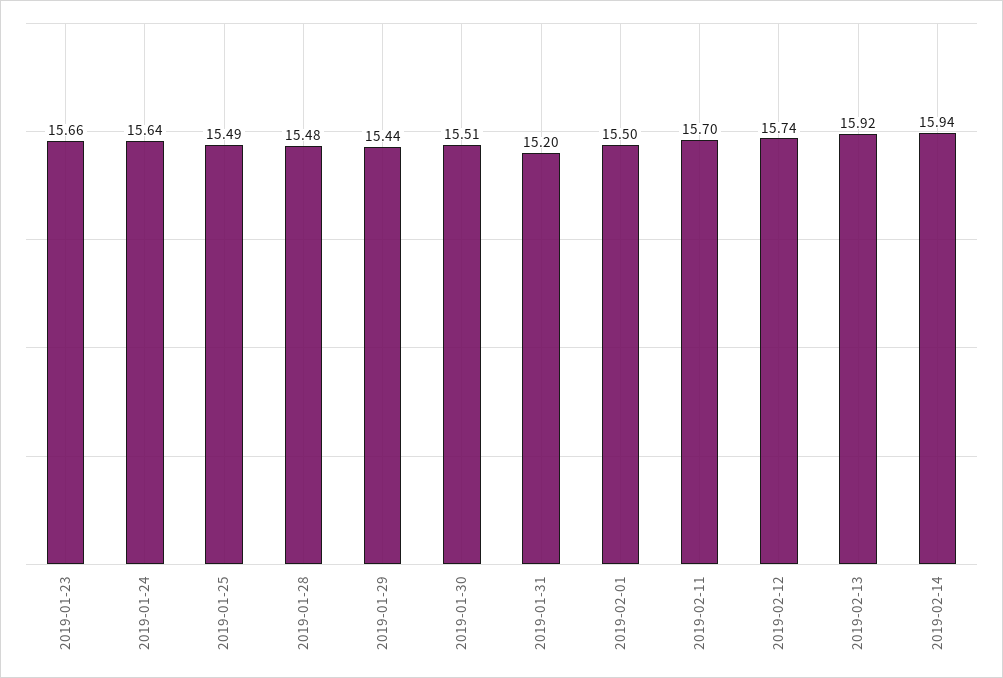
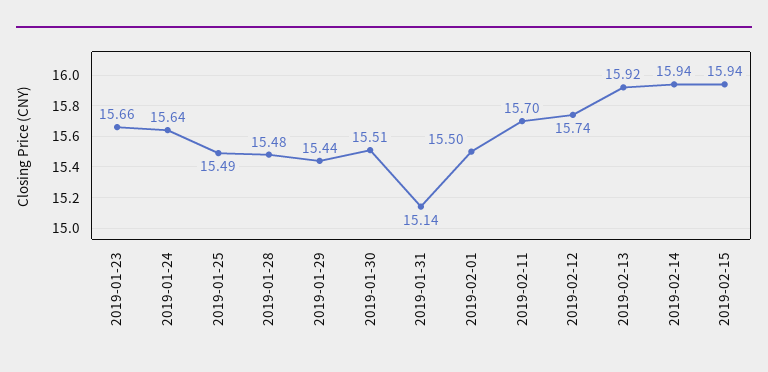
2019-01-31: 15.2 -> 15.14
2019-02-15: none -> 15.94

